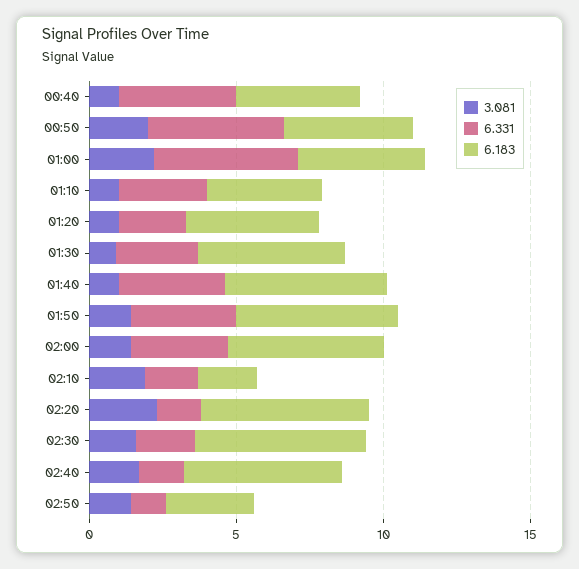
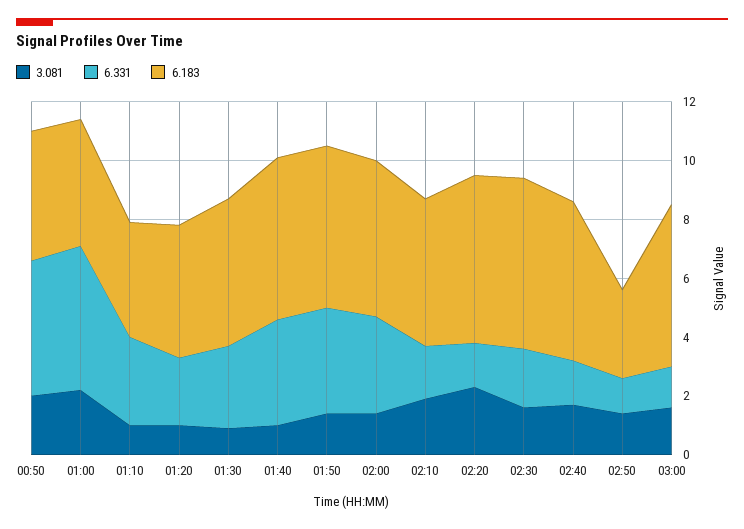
3.081, 00:40: 1 -> none
6.331, 00:40: 4 -> none
6.183, 00:40: 4 -> none
6.183, 02:10: 2 -> 5
3.081, 03:00: none -> 1.5
6.331, 03:00: none -> 1.5
6.183, 03:00: none -> 5.5

